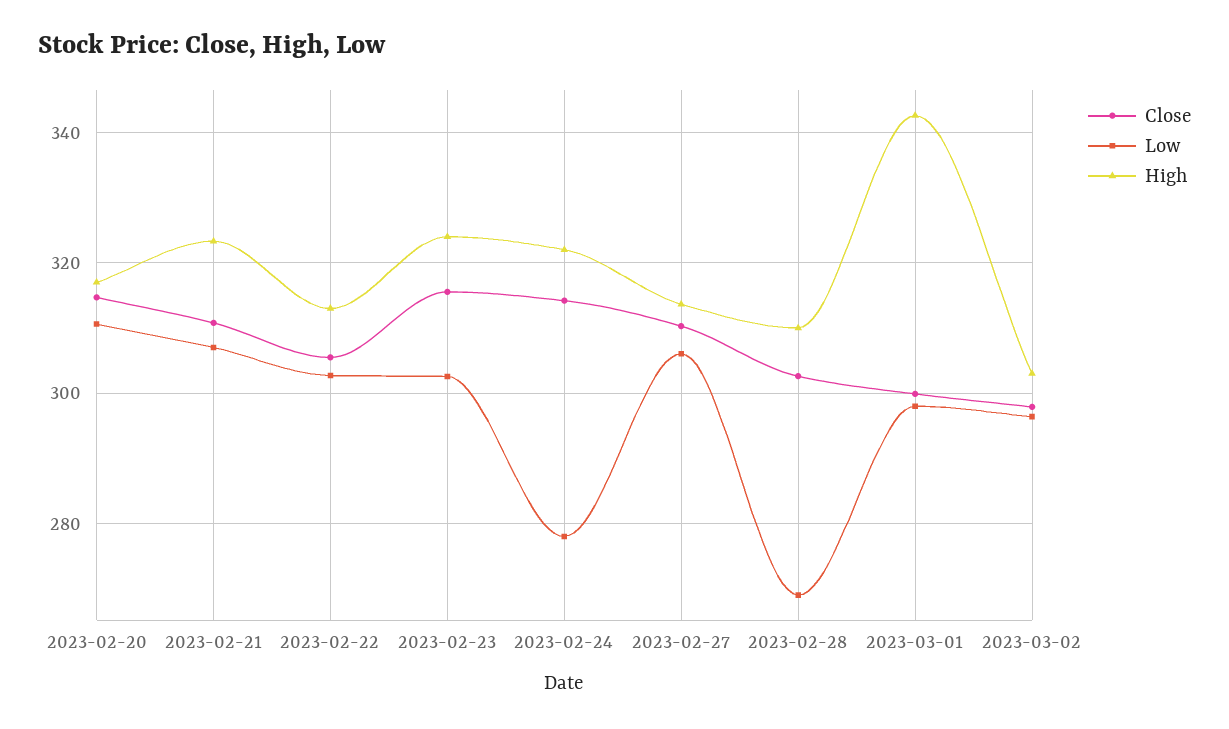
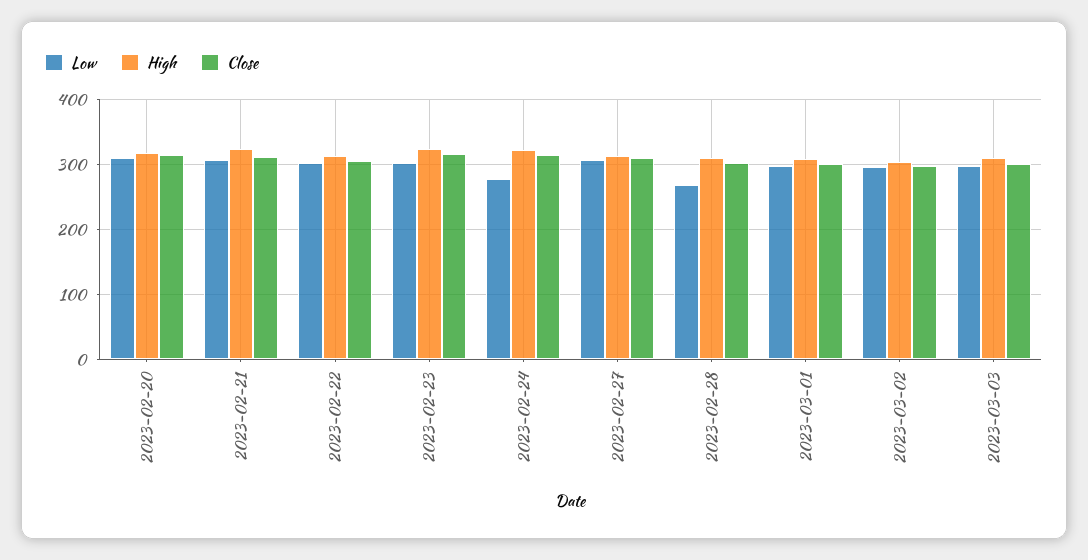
High, 2023-03-01: 342 -> 310
Low, 2023-03-03: none -> 300
High, 2023-03-03: none -> 310
Close, 2023-03-03: none -> 300

